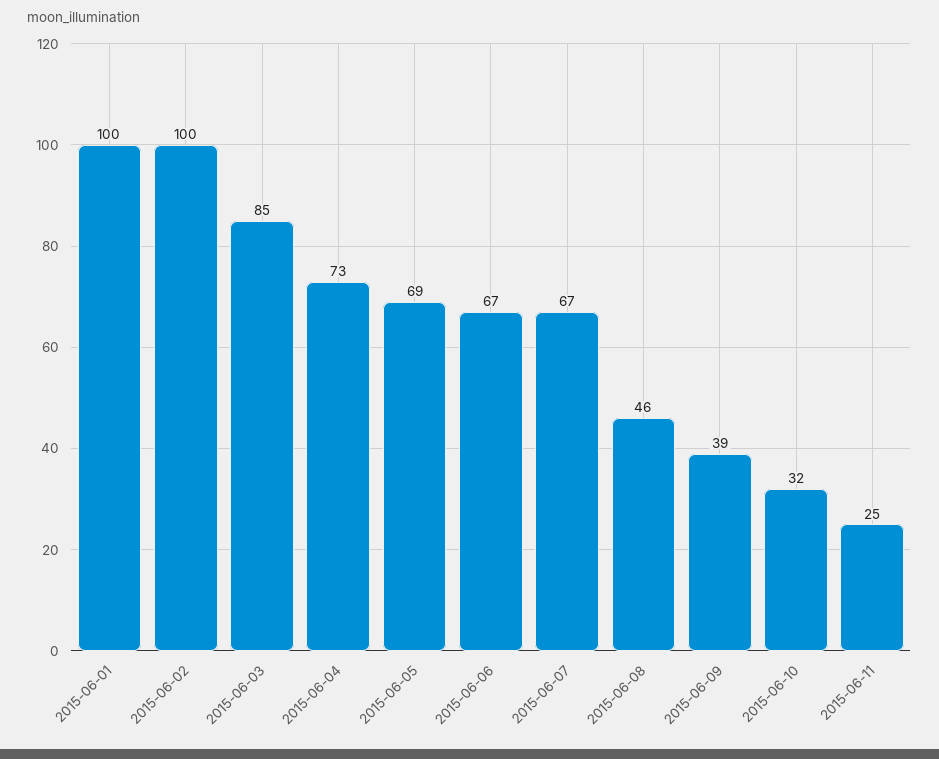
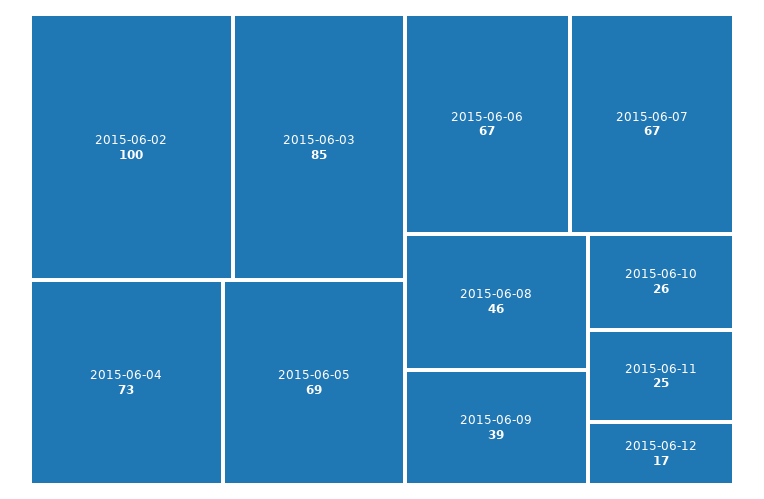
2015-06-01: 100 -> none
2015-06-10: 32 -> 26
2015-06-12: none -> 17

